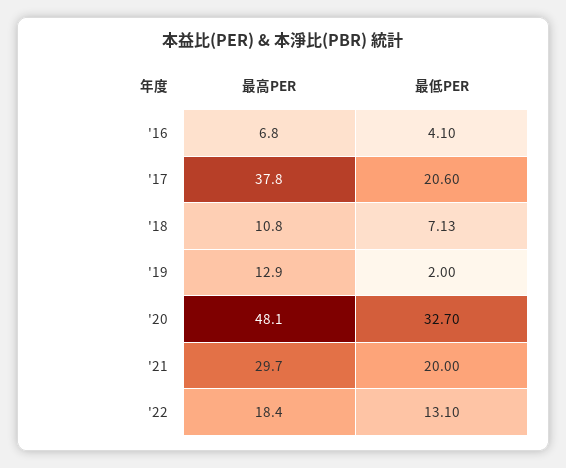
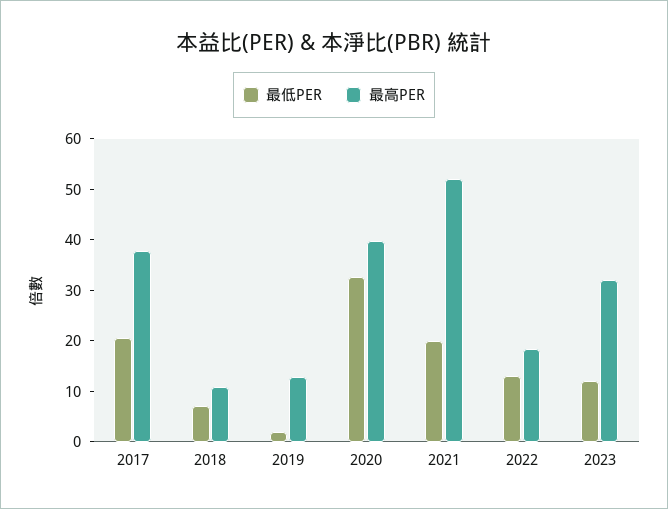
最高PER, '16: 6.8 -> none
最低PER, '16: 4.1 -> none
最高PER, '20: 48.1 -> 40
最高PER, '21: 29.7 -> 52
最低PER, 2023: none -> 12
最高PER, 2023: none -> 32

